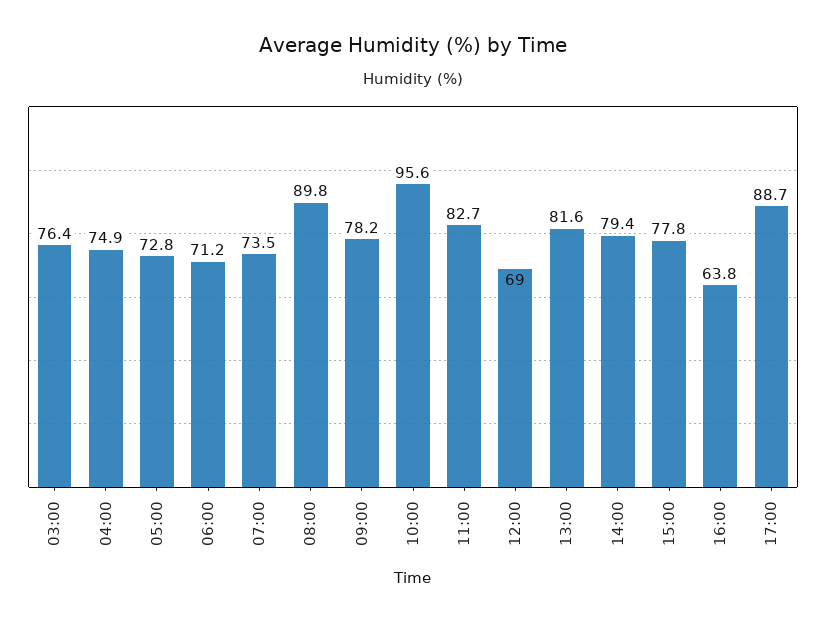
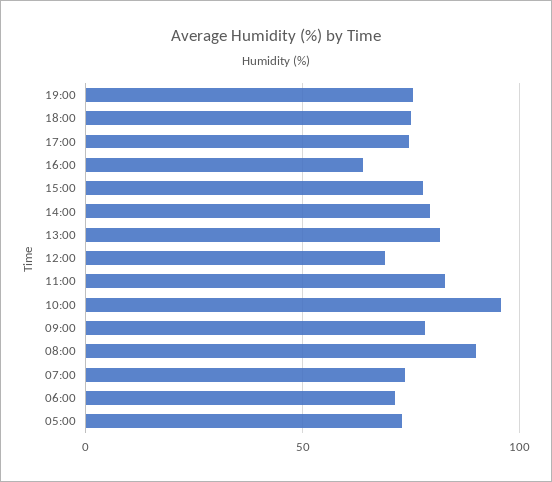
03:00: 76.4 -> none
04:00: 74.9 -> none
17:00: 88.7 -> 75
19:00: none -> 75
18:00: none -> 75

